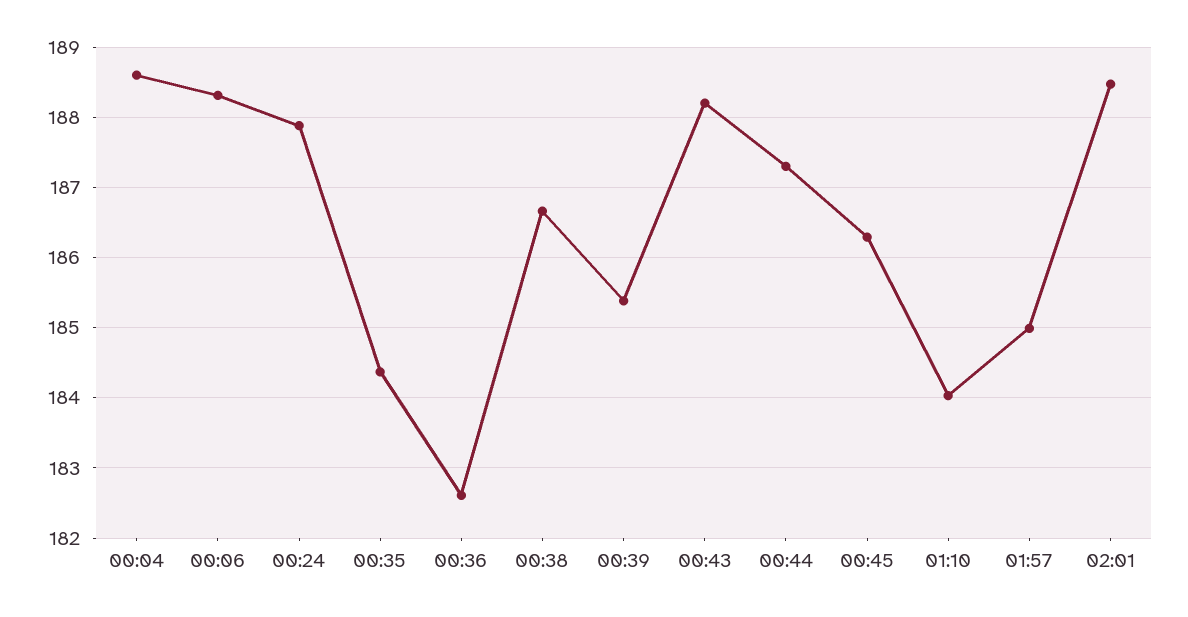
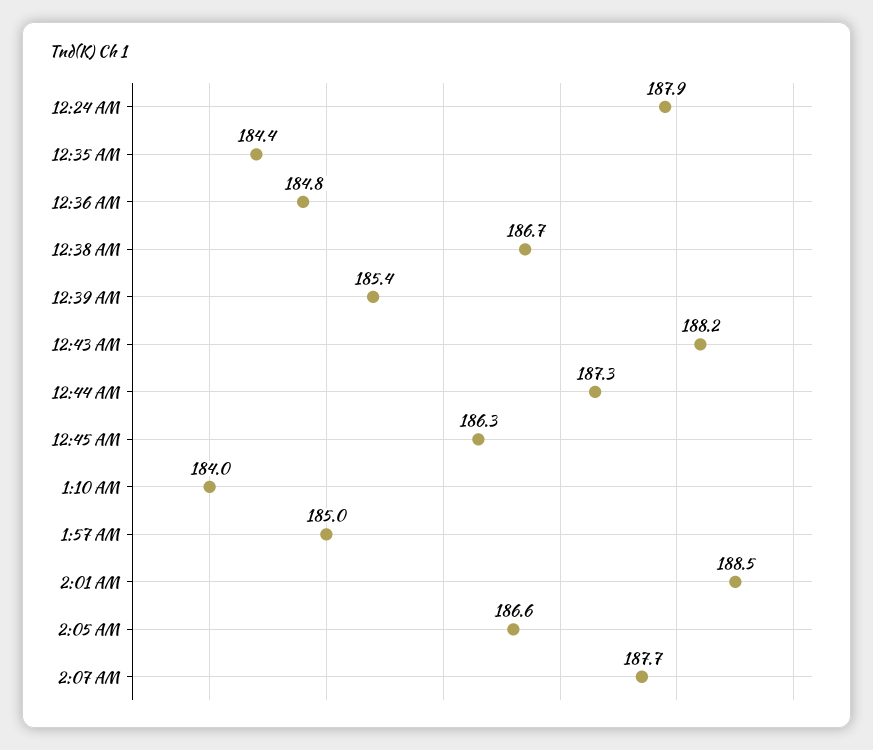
00:04: 188.6 -> none
00:06: 188.3 -> none
00:36: 182.6 -> 184.8
2:05 AM: none -> 186.6
2:07 AM: none -> 187.7

